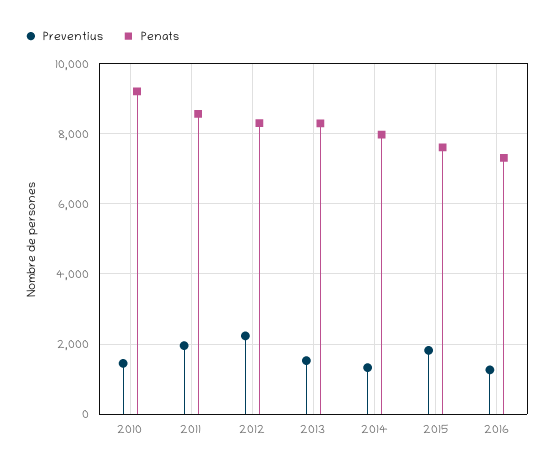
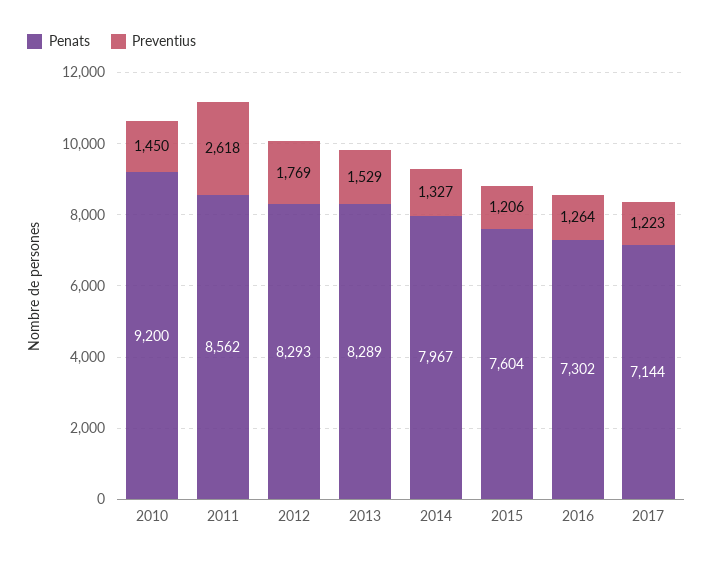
Preventius, 2011: 2000 -> 2618
Preventius, 2012: 2200 -> 1769
Preventius, 2015: 1800 -> 1206
Penats, 2017: none -> 7144
Preventius, 2017: none -> 1223

